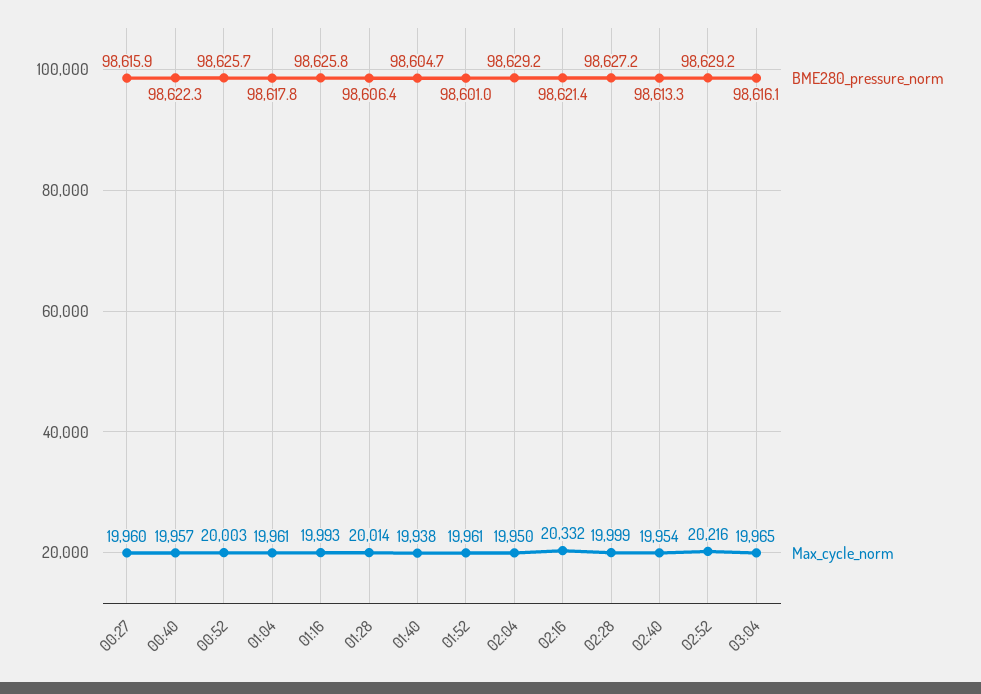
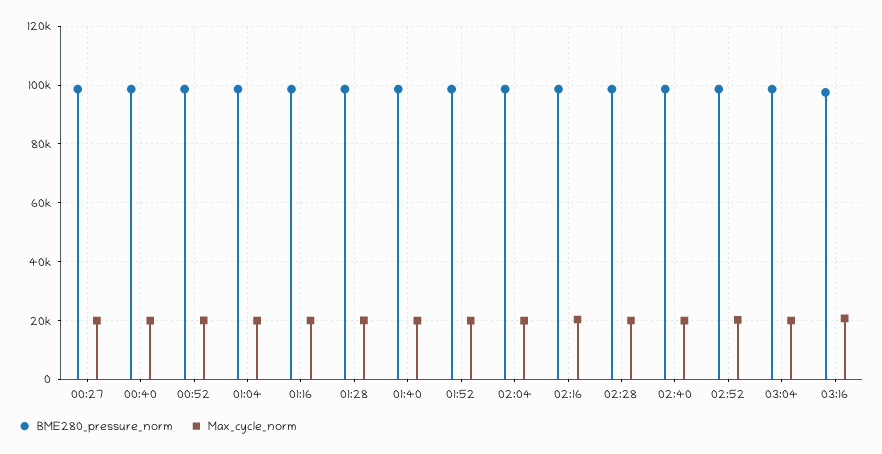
BME280_pressure_norm, 03:16: none -> 97500
Max_cycle_norm, 03:16: none -> 20000

